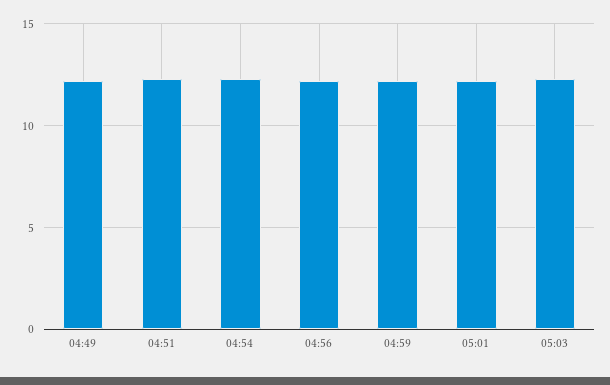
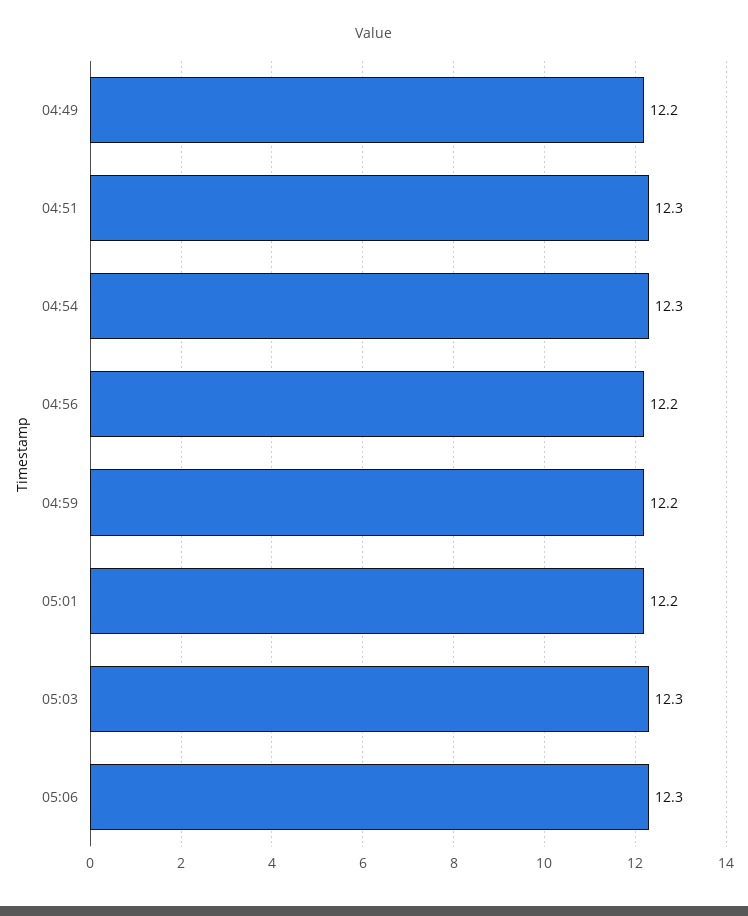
05:06: none -> 12.3

